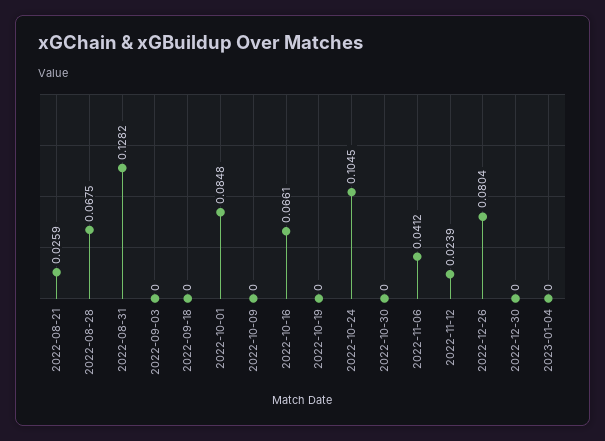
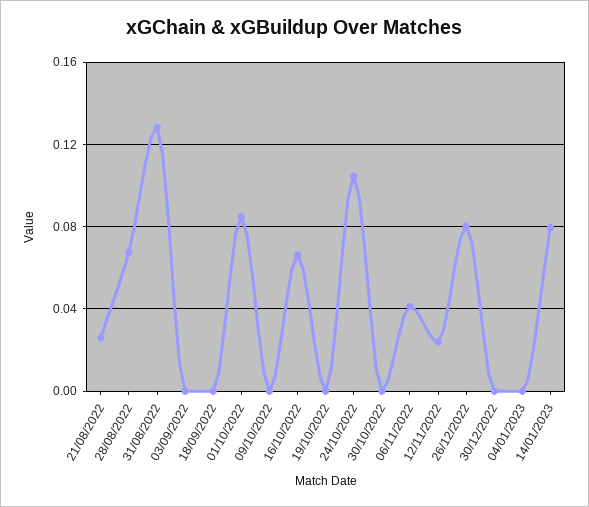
14/01/2023: none -> 0.08

